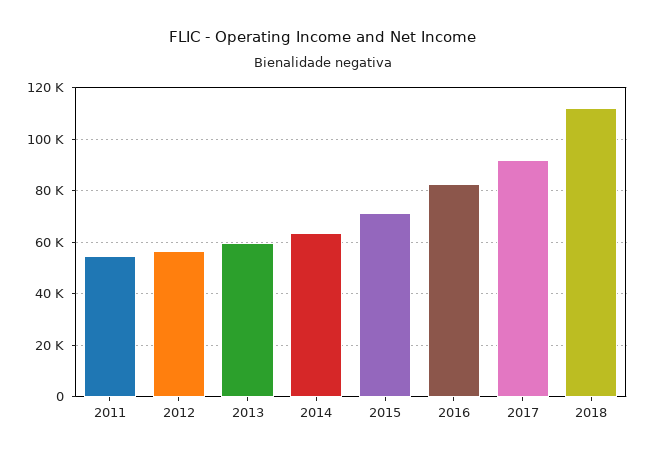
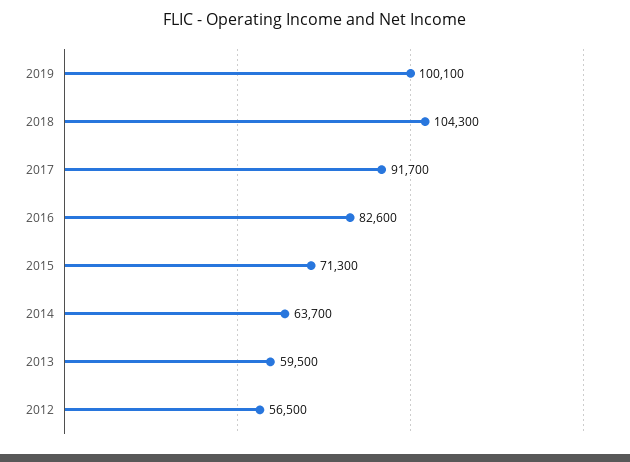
2011: 55000 -> none
2018: 112500 -> 104300
2019: none -> 100100

